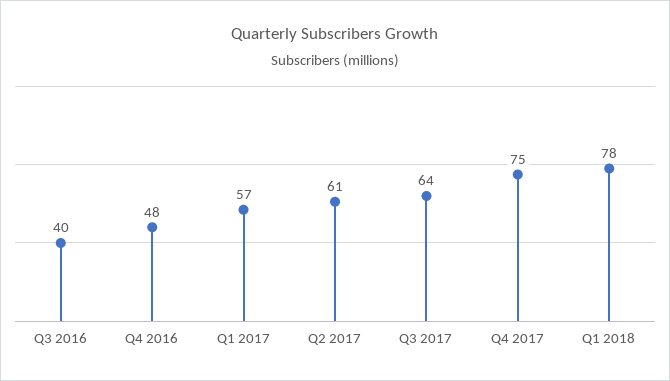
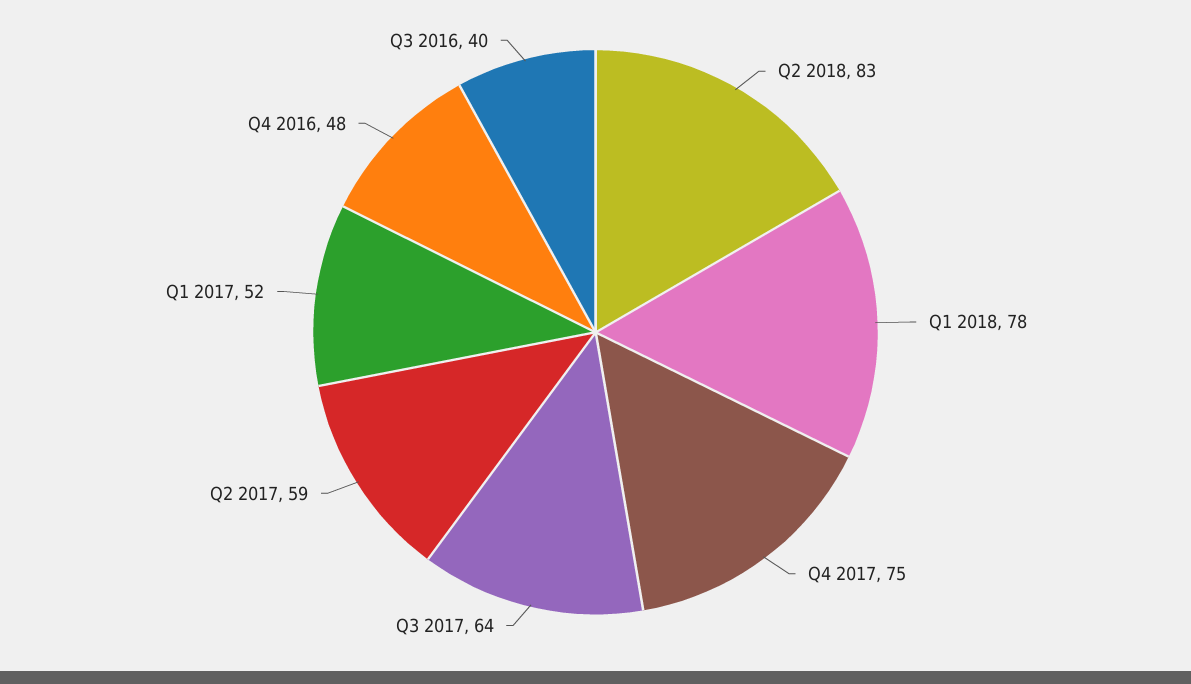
Q1 2017: 57 -> 52
Q2 2017: 61 -> 59
Q2 2018: none -> 83

